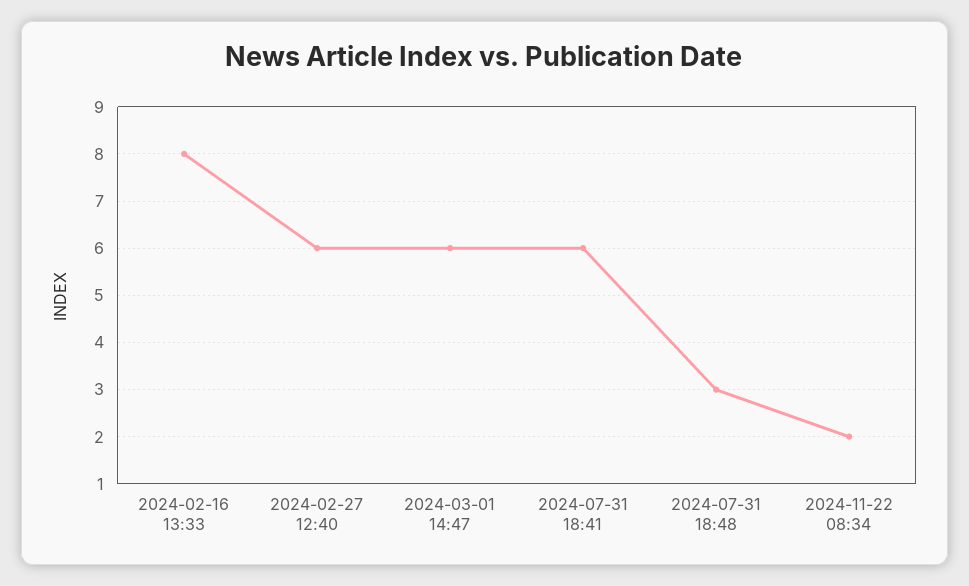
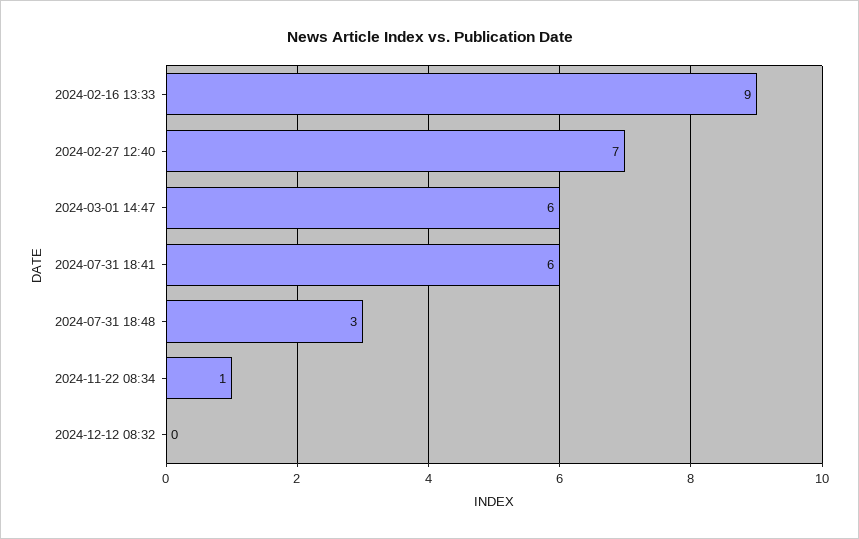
2024-02-16 13:33: 8 -> 9
2024-02-27 12:40: 6 -> 7
2024-11-22 08:34: 2 -> 1
2024-12-12 08:32: none -> 0

